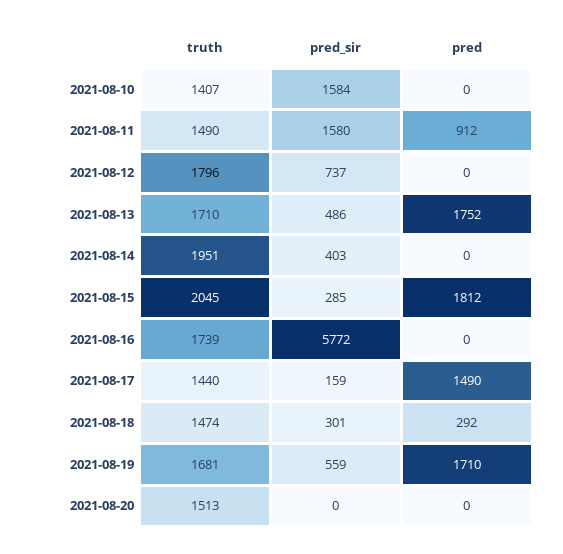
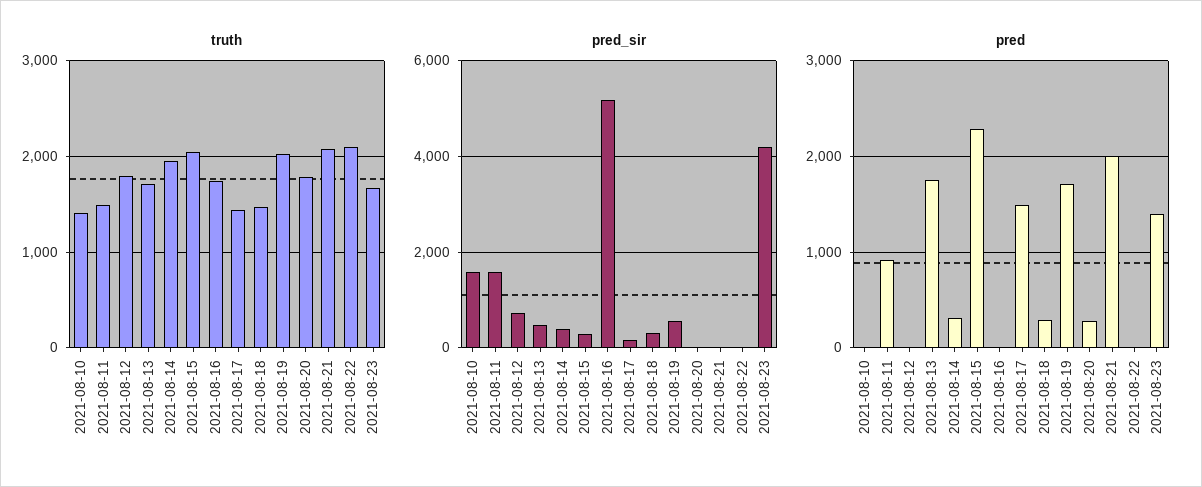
pred, 2021-08-14: 0 -> 300
pred, 2021-08-15: 1812 -> 2300
pred_sir, 2021-08-16: 5772 -> 5200
truth, 2021-08-19: 1681 -> 2000
truth, 2021-08-20: 1513 -> 1800
pred, 2021-08-20: 0 -> 300
truth, 2021-08-21: none -> 2100
truth, 2021-08-22: none -> 2100
truth, 2021-08-23: none -> 1700
pred_sir, 2021-08-21: none -> 0
pred_sir, 2021-08-22: none -> 0
pred_sir, 2021-08-23: none -> 4200
pred, 2021-08-21: none -> 2000
pred, 2021-08-22: none -> 0
pred, 2021-08-23: none -> 1400

